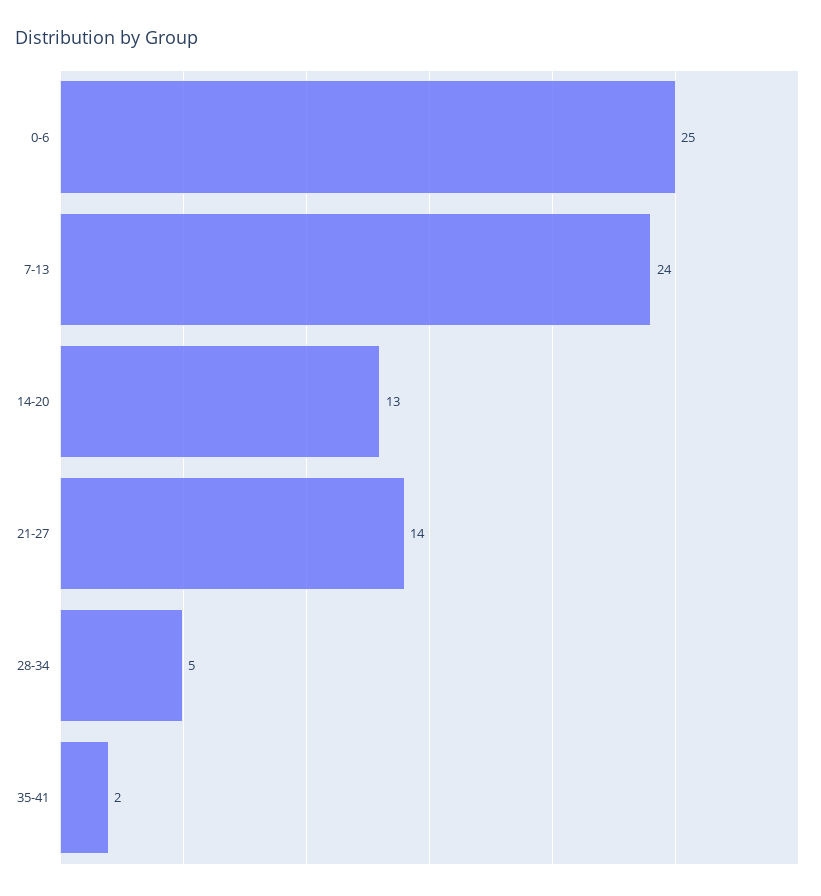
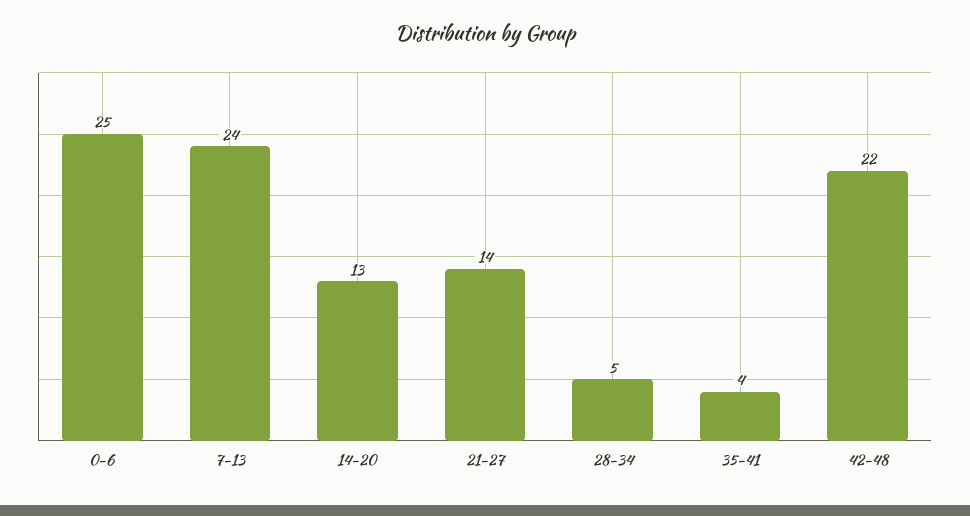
35-41: 2 -> 4
42-48: none -> 22

